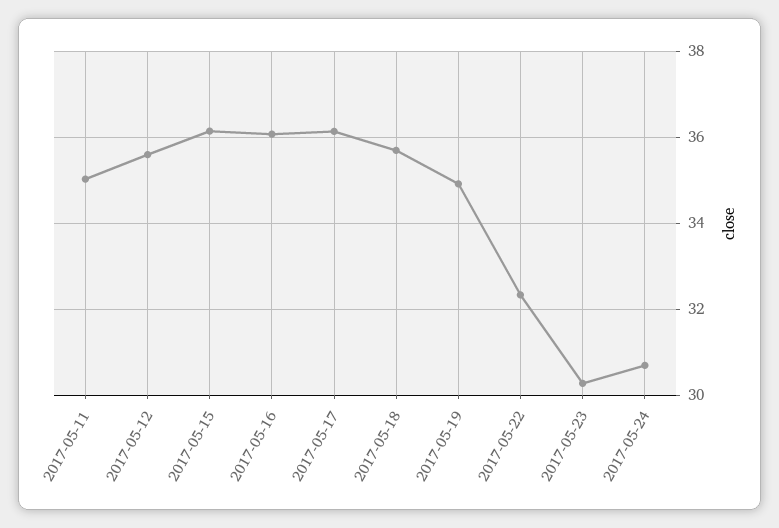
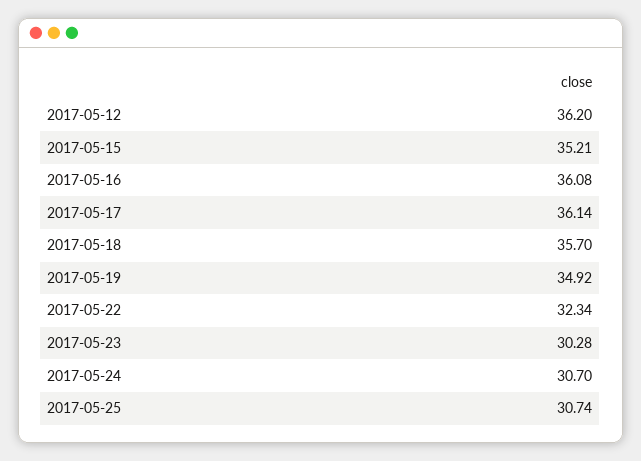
2017-05-11: 35 -> none
2017-05-12: 35.6 -> 36.2
2017-05-15: 36.2 -> 35.21
2017-05-25: none -> 30.74

